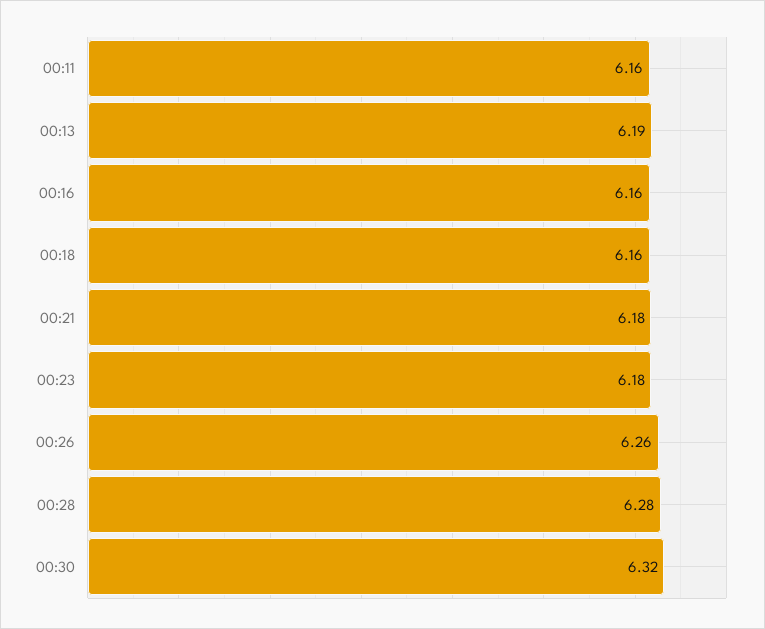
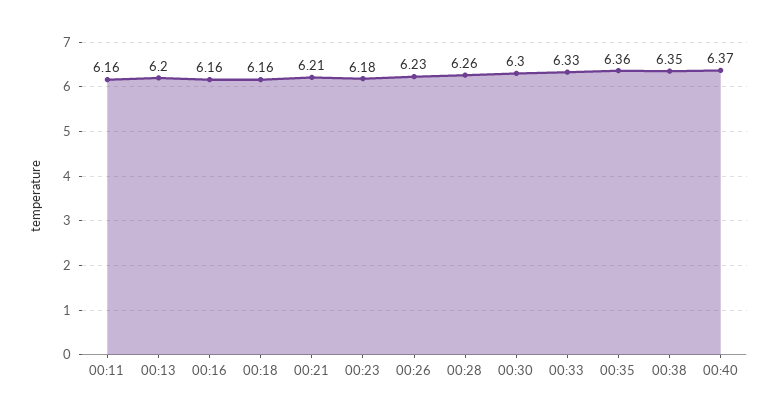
00:13: 6.19 -> 6.2
00:21: 6.18 -> 6.21
00:26: 6.26 -> 6.23
00:28: 6.28 -> 6.26
00:30: 6.32 -> 6.3
00:33: none -> 6.33
00:35: none -> 6.36
00:38: none -> 6.35
00:40: none -> 6.37

